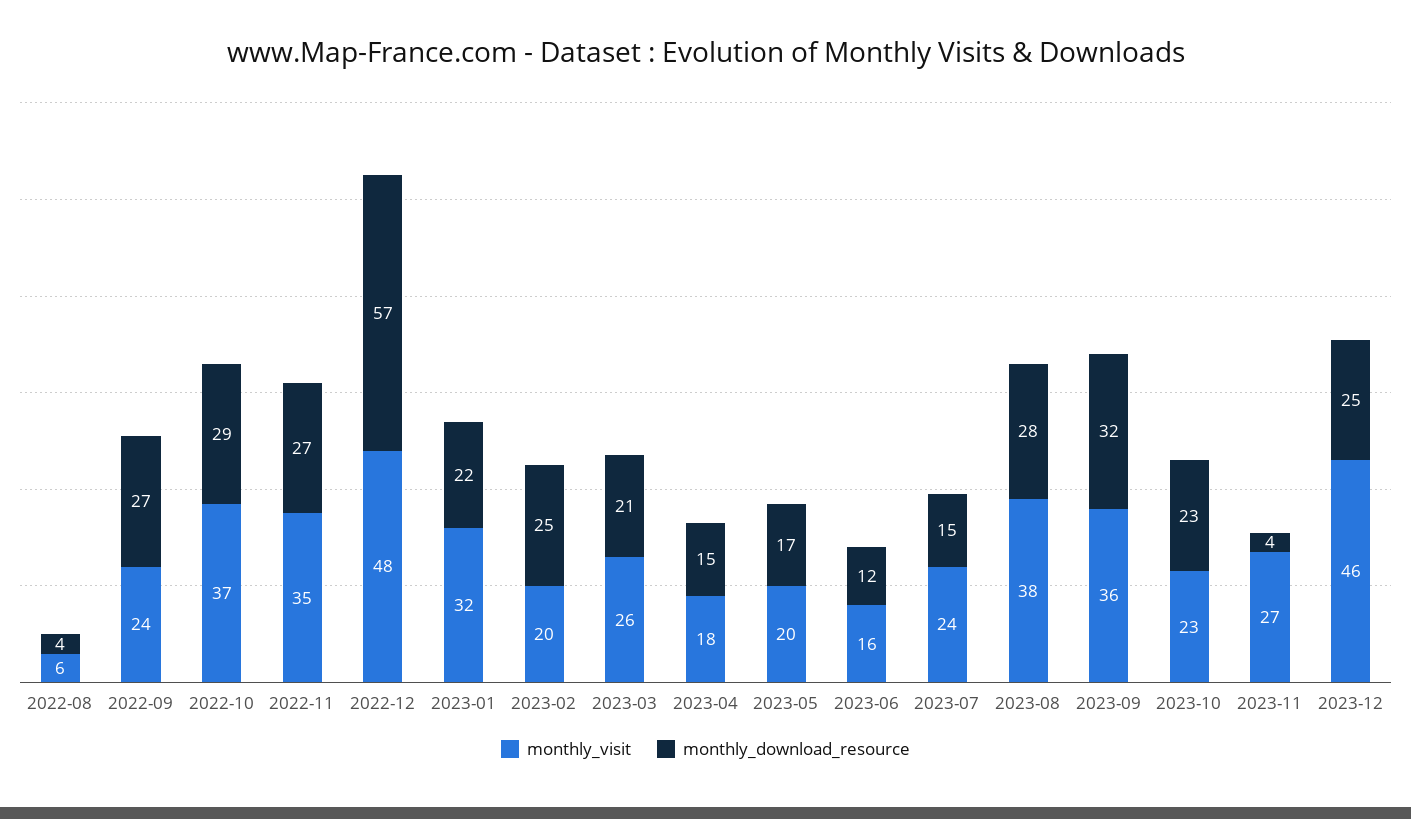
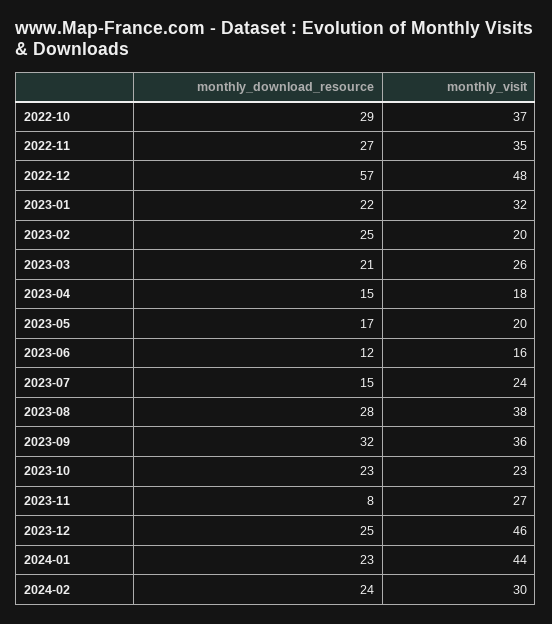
monthly_visit, 2022-08: 6 -> none
monthly_download_resource, 2022-08: 4 -> none
monthly_visit, 2022-09: 24 -> none
monthly_download_resource, 2022-09: 27 -> none
monthly_download_resource, 2023-11: 4 -> 8
monthly_download_resource, 2024-01: none -> 23
monthly_visit, 2024-01: none -> 44
monthly_download_resource, 2024-02: none -> 24
monthly_visit, 2024-02: none -> 30

